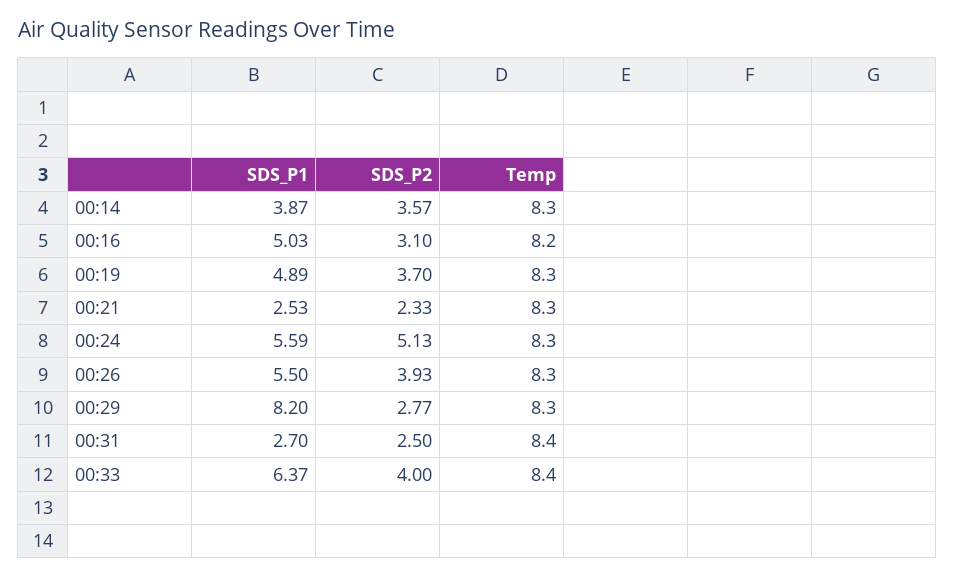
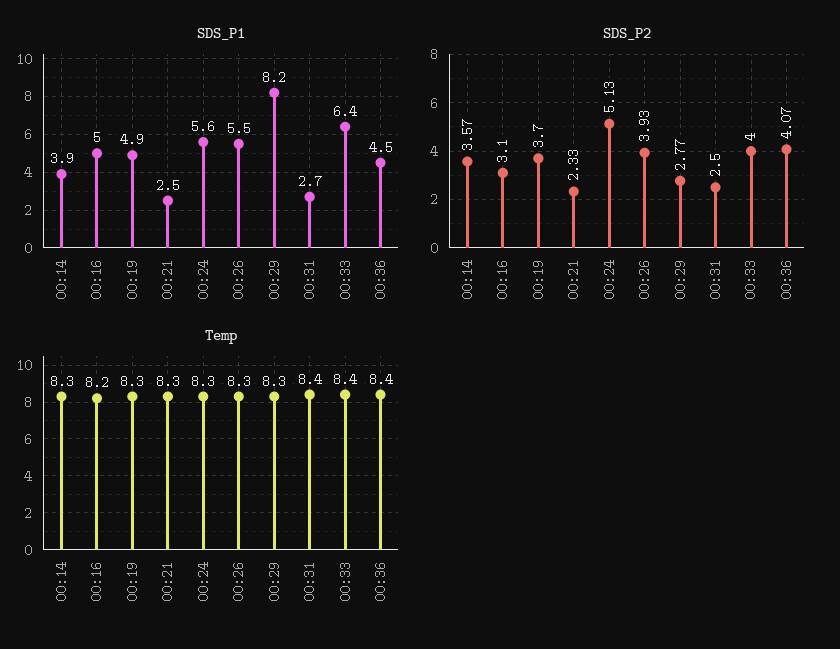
SDS_P1, 00:36: none -> 4.5
SDS_P2, 00:36: none -> 4.07
Temp, 00:36: none -> 8.4

